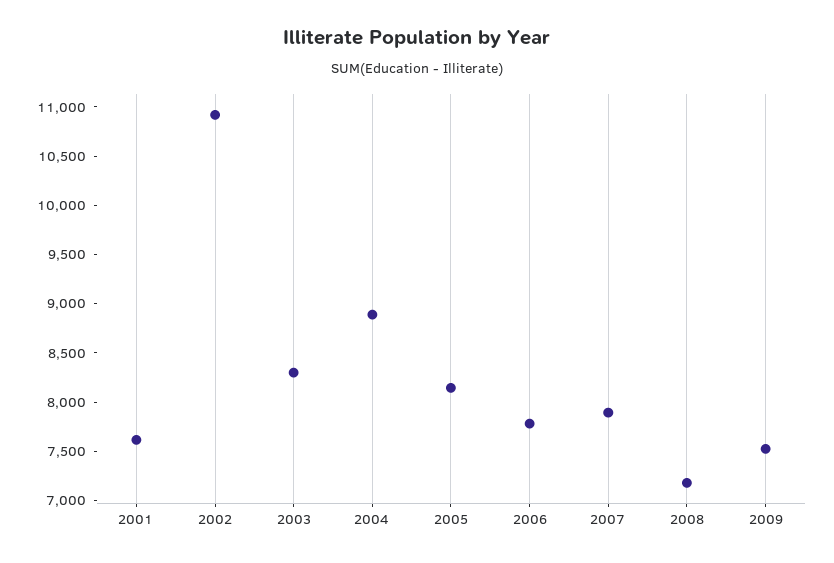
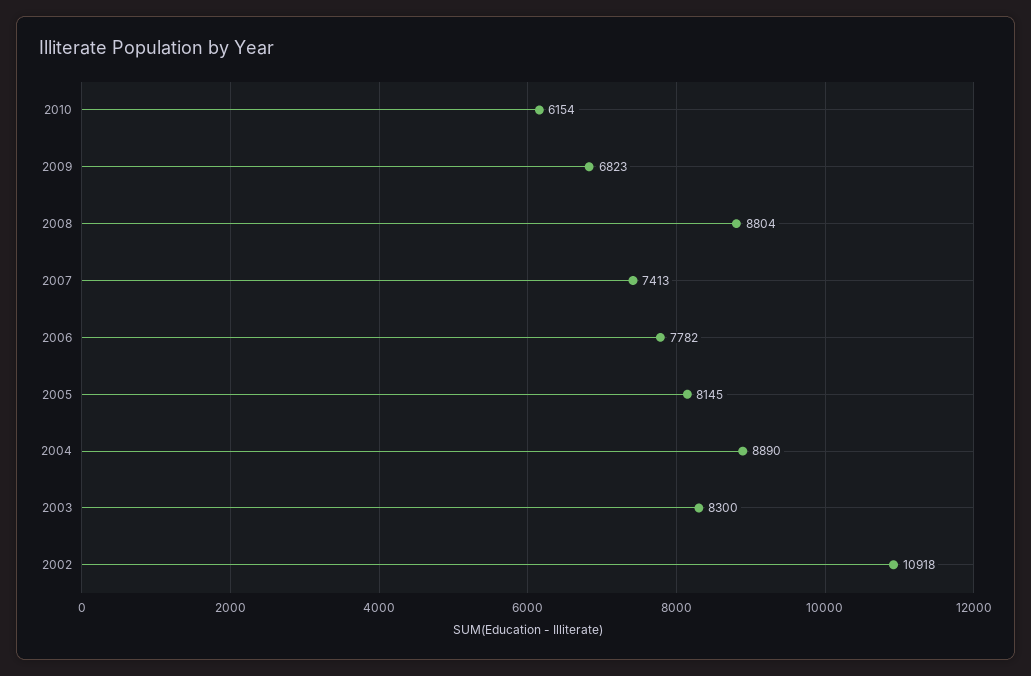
2001: 7600 -> none
2007: 7900 -> 7413
2008: 7200 -> 8804
2009: 7500 -> 6823
2010: none -> 6154

